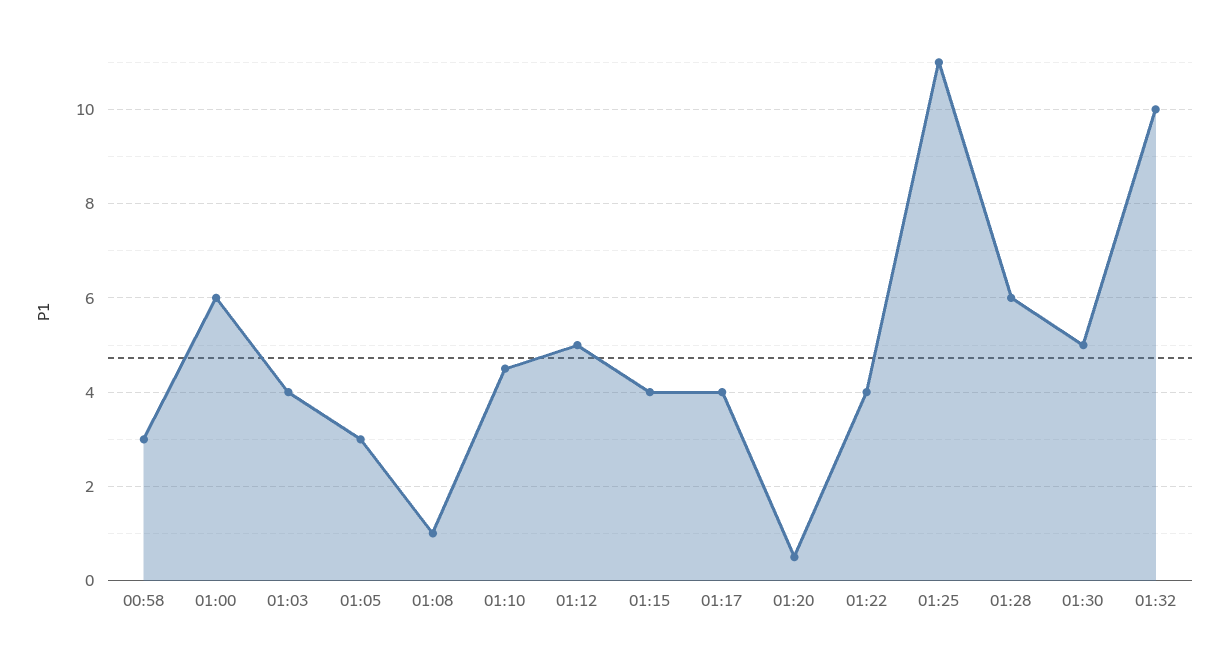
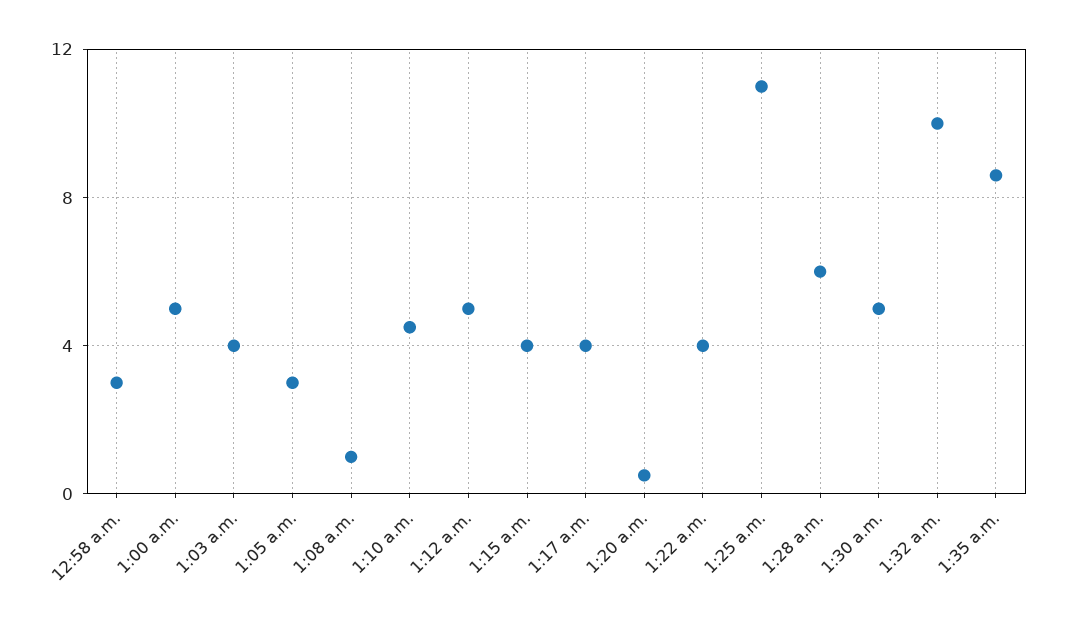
01:00: 6 -> 5
1:35 a.m.: none -> 8.5

